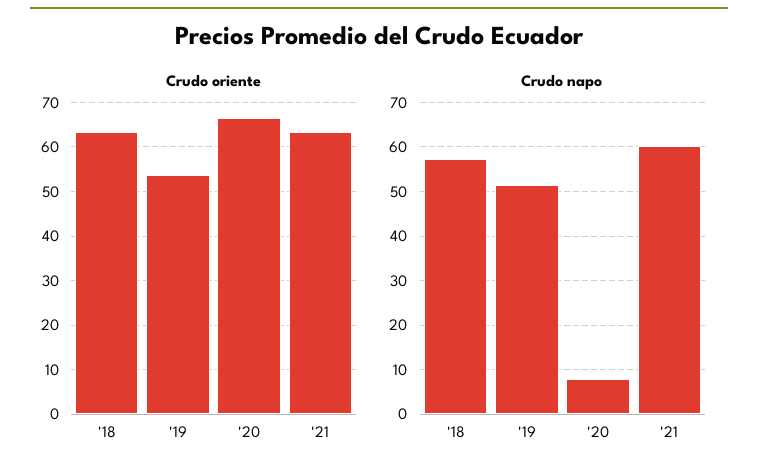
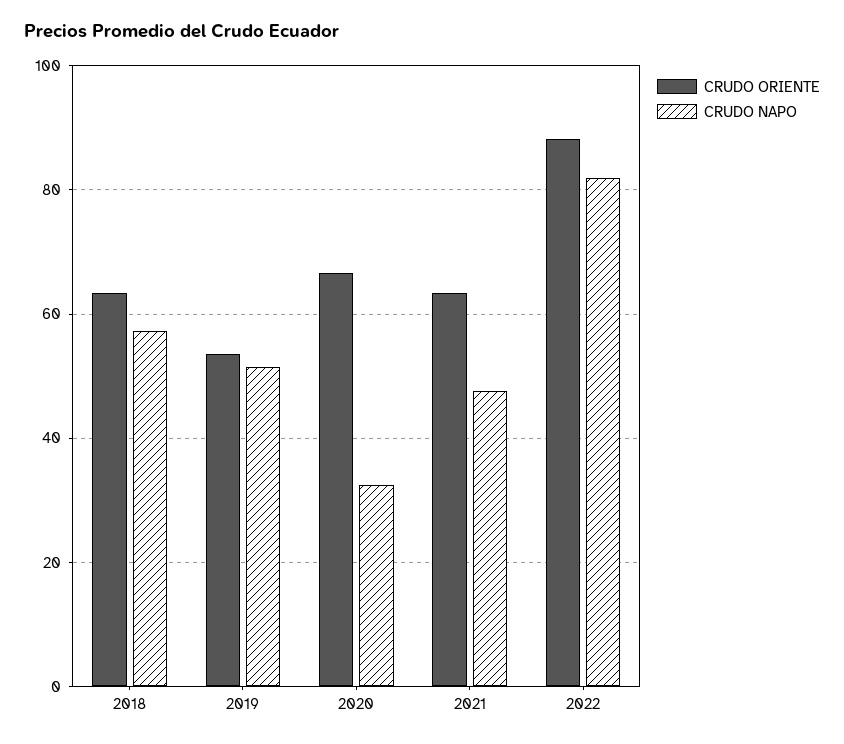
Crudo napo, '20: 8 -> 32
Crudo napo, '21: 60 -> 48
Crudo oriente, 2022: none -> 88
Crudo napo, 2022: none -> 82

